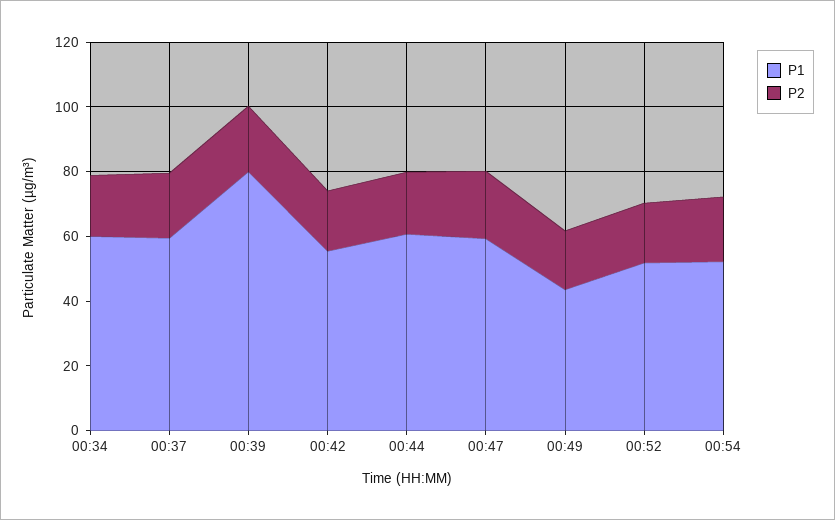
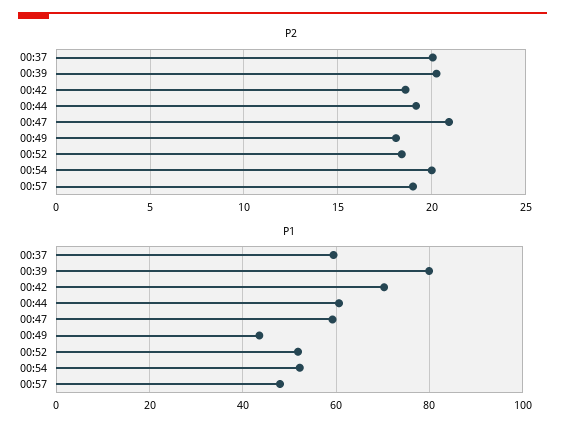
P1, 00:34: 60 -> none
P2, 00:34: 20 -> none
P1, 00:42: 55 -> 70
P2, 00:57: none -> 19
P1, 00:57: none -> 48

